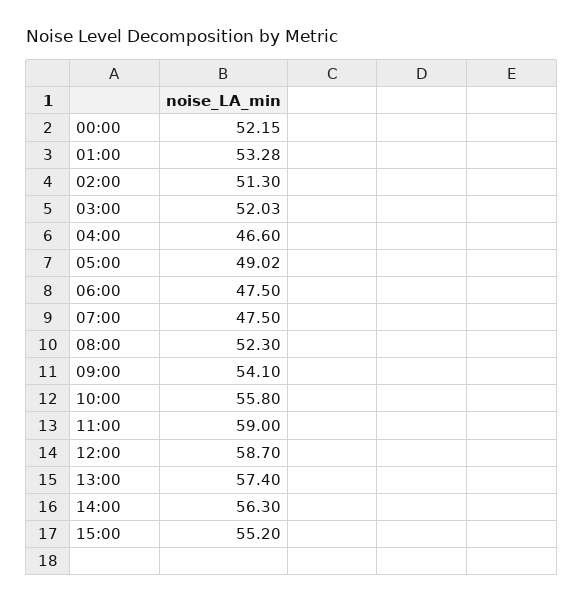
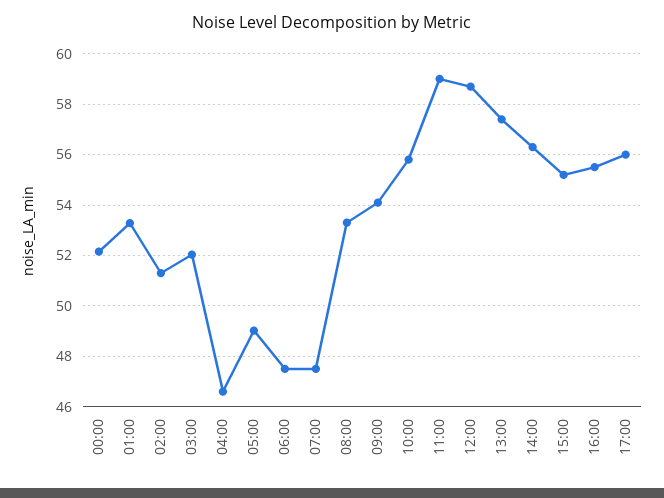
08:00: 52.3 -> 53.25
16:00: none -> 55.5
17:00: none -> 56

